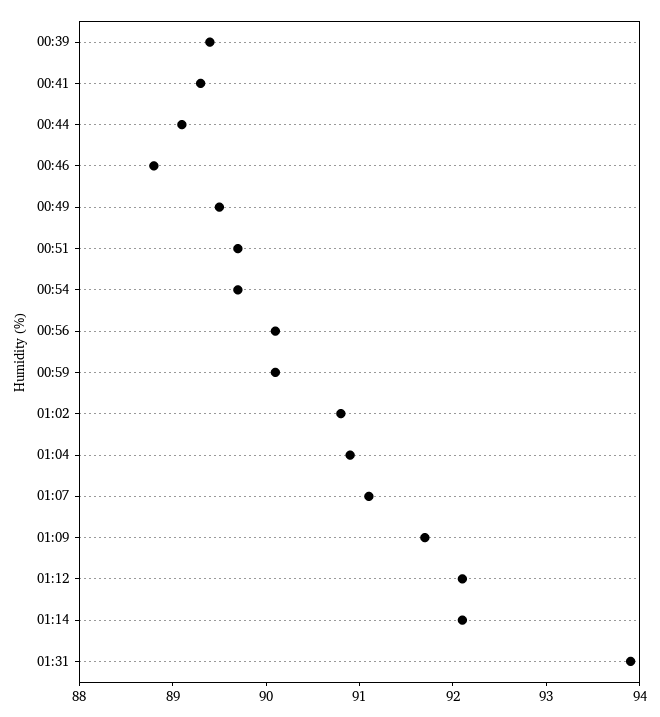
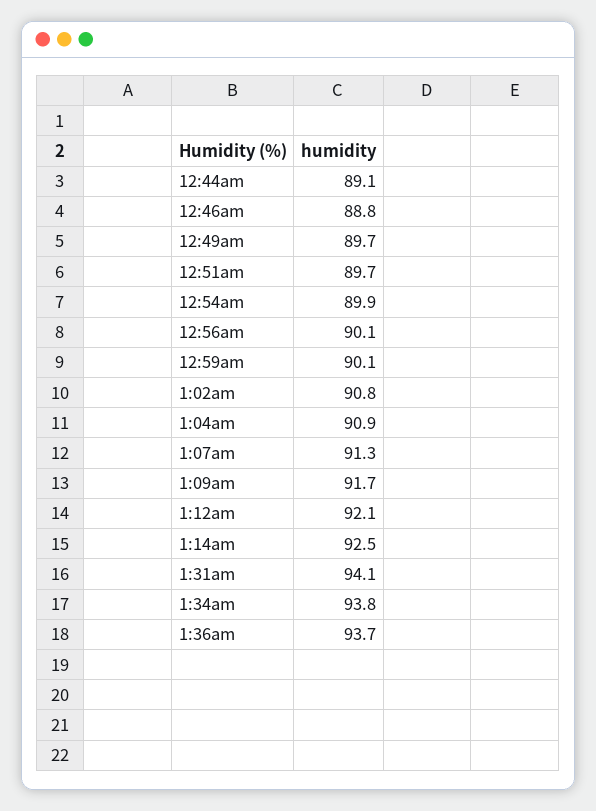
00:39: 89.4 -> none
00:41: 89.3 -> none
00:49: 89.5 -> 89.7
00:54: 89.7 -> 89.9
01:07: 91.1 -> 91.3
01:14: 92.1 -> 92.5
01:31: 93.9 -> 94.1
1:34am: none -> 93.8
1:36am: none -> 93.7

